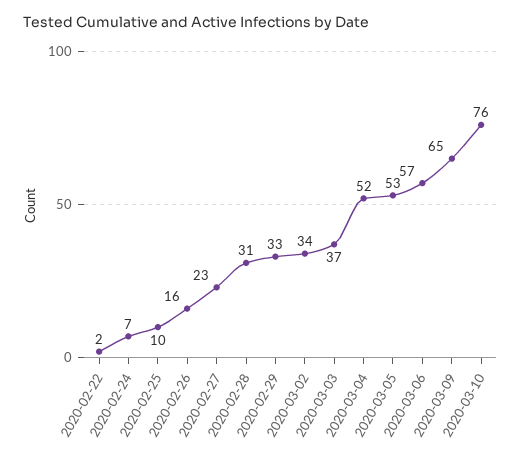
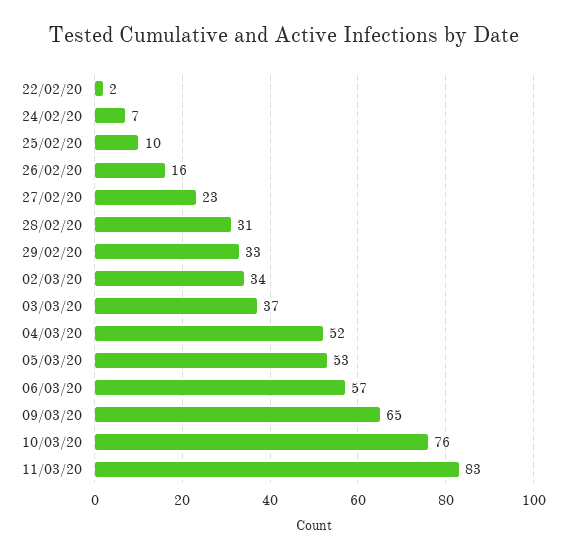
11/03/20: none -> 83

